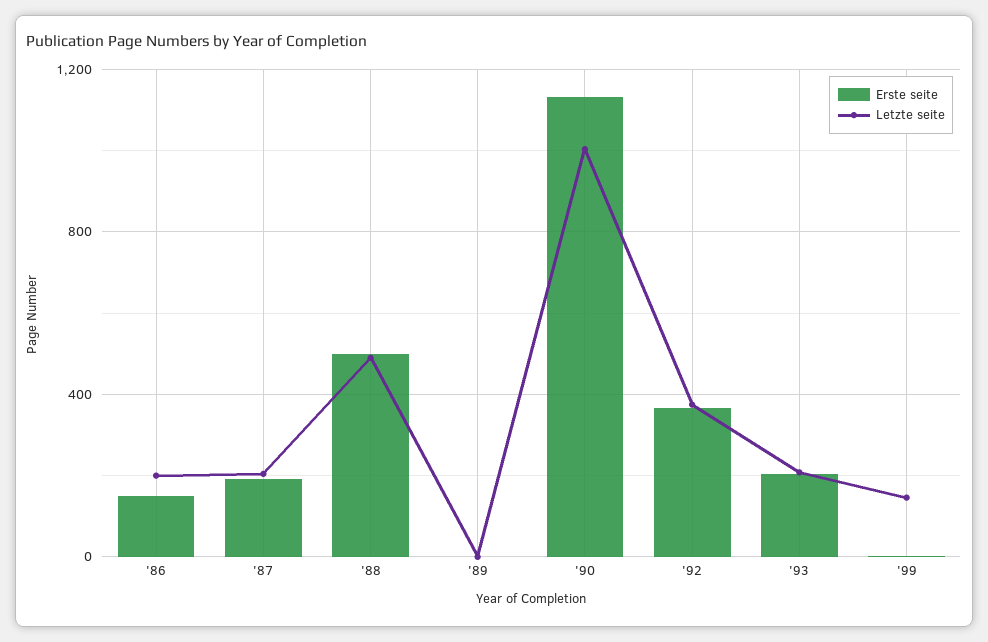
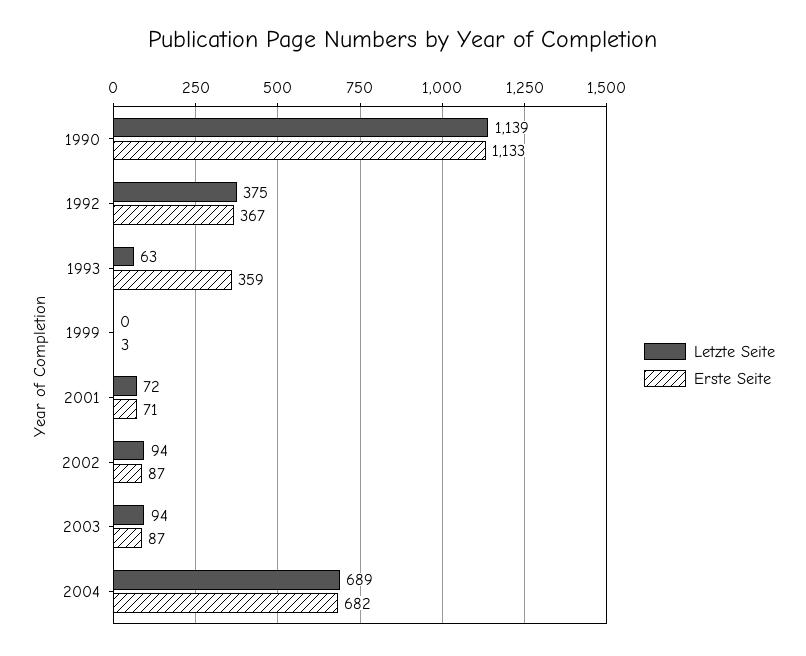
Erste seite, '86: 150 -> none
Letzte seite, '86: 200 -> none
Erste seite, '87: 200 -> none
Letzte seite, '87: 200 -> none
Erste seite, '88: 500 -> none
Letzte seite, '88: 500 -> none
Erste seite, '89: 0 -> none
Letzte seite, '89: 0 -> none
Letzte seite, '90: 1000 -> 1139
Erste seite, '93: 200 -> 359
Letzte seite, '93: 200 -> 63
Letzte seite, '99: 150 -> 0
Letzte seite, 2001: none -> 72
Erste seite, 2001: none -> 71
Letzte seite, 2002: none -> 94
Erste seite, 2002: none -> 87
Letzte seite, 2003: none -> 94
Erste seite, 2003: none -> 87
Letzte seite, 2004: none -> 689
Erste seite, 2004: none -> 682

